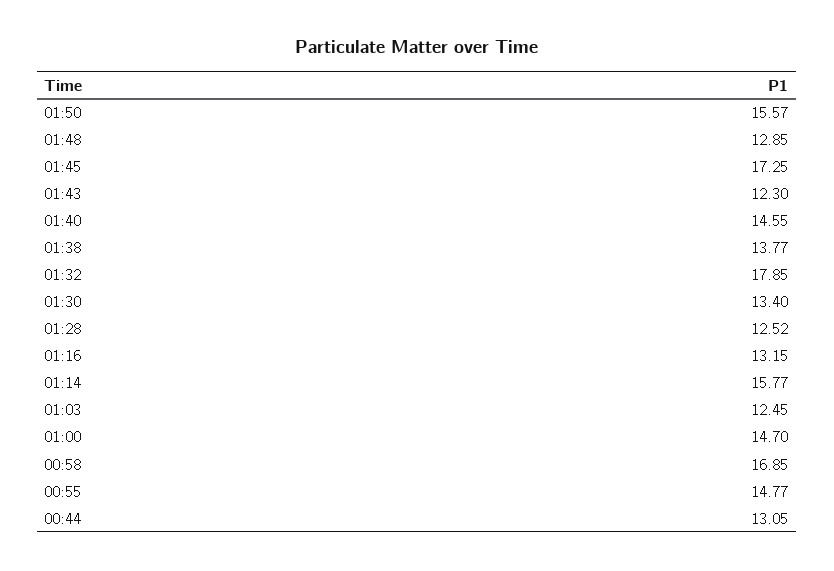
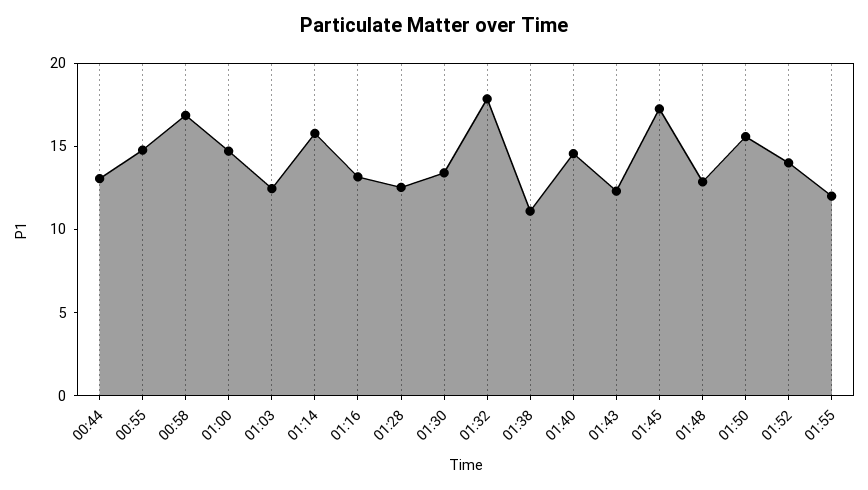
01:38: 13.77 -> 11
01:52: none -> 14
01:55: none -> 12

